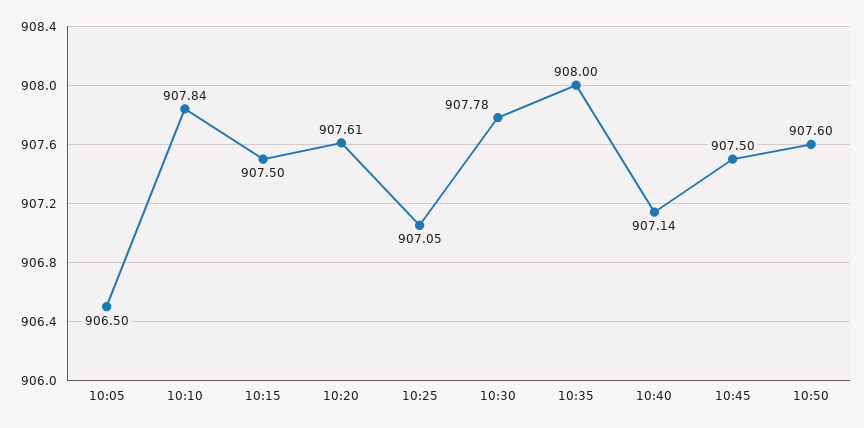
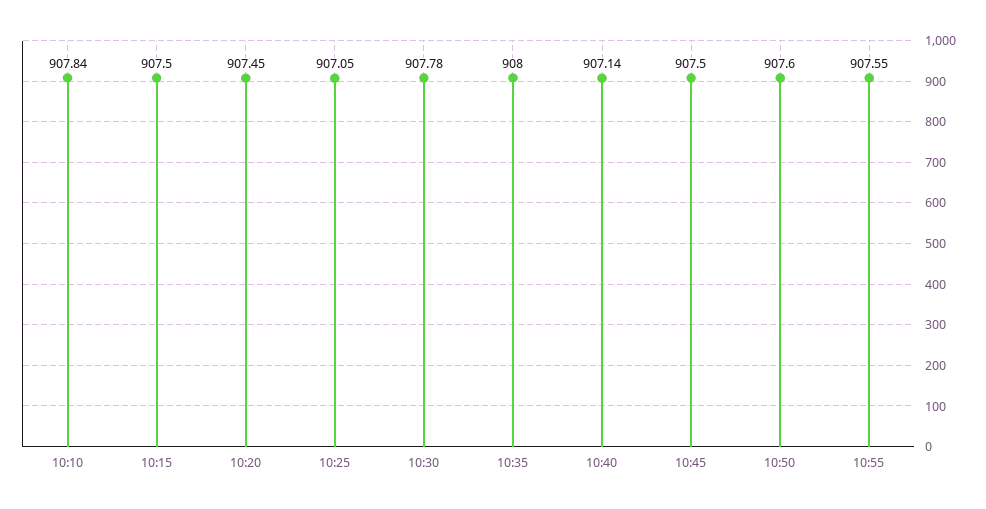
10:05: 906.5 -> none
10:20: 907.61 -> 907.45
10:55: none -> 907.55

